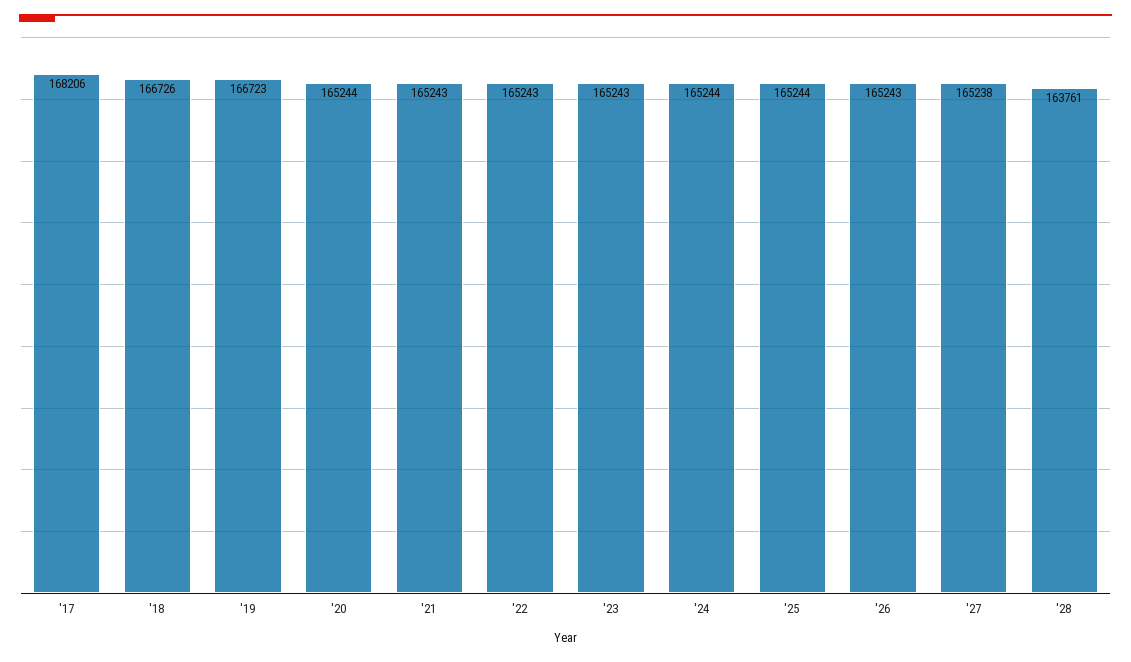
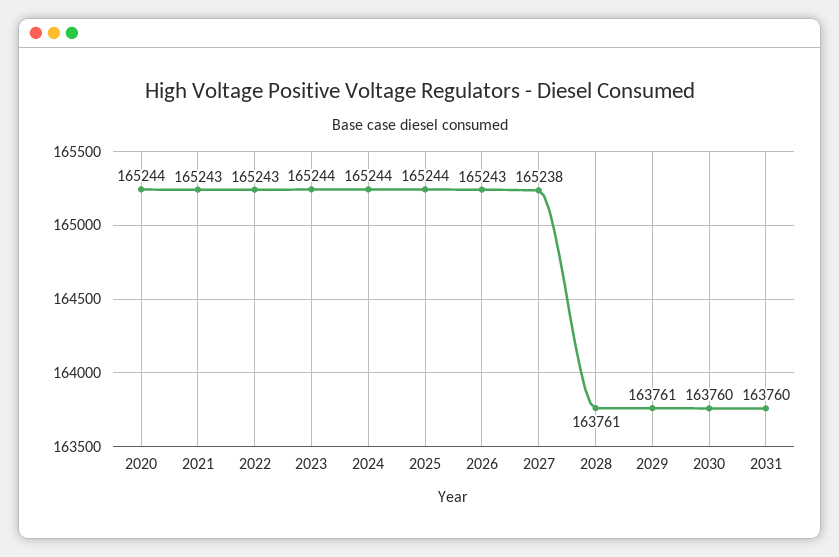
'17: 168206 -> none
'18: 166726 -> none
'19: 166723 -> none
'23: 165243 -> 165244
2029: none -> 163761
2030: none -> 163760
2031: none -> 163760

